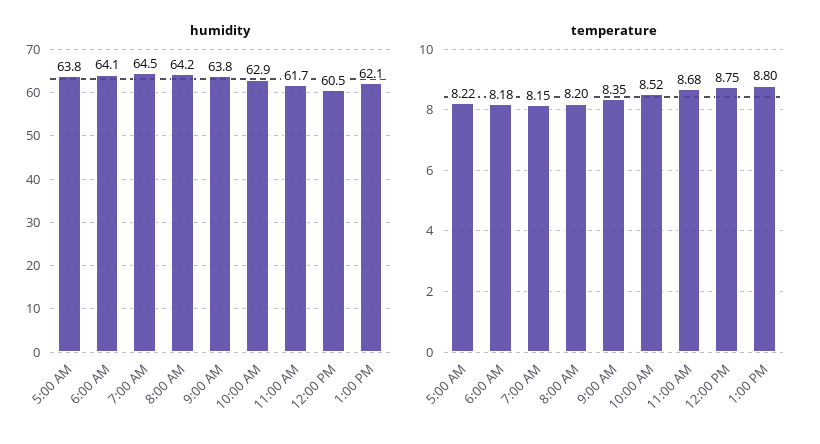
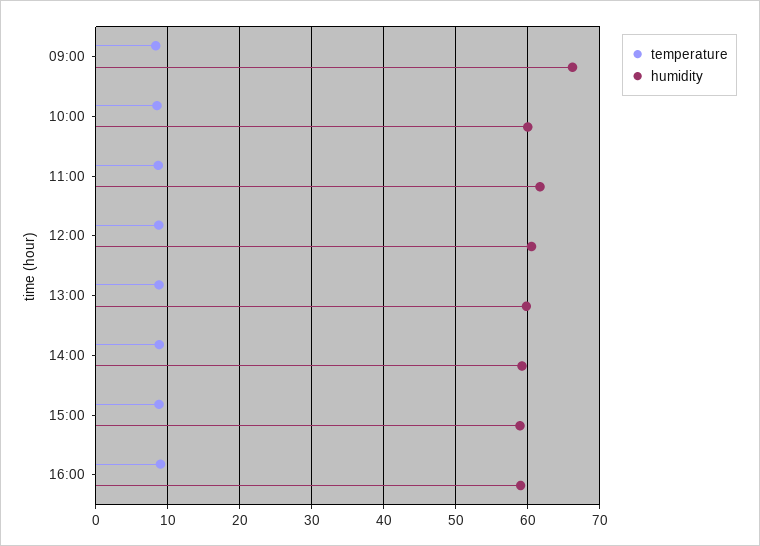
humidity, 5:00 AM: 63.8 -> none
humidity, 6:00 AM: 64.1 -> none
humidity, 7:00 AM: 64.5 -> none
humidity, 8:00 AM: 64.2 -> none
humidity, 9:00 AM: 63.8 -> 66
humidity, 10:00 AM: 62.9 -> 60
humidity, 1:00 PM: 62.1 -> 60
temperature, 5:00 AM: 8.22 -> none
temperature, 6:00 AM: 8.18 -> none
temperature, 7:00 AM: 8.15 -> none
temperature, 8:00 AM: 8.2 -> none
temperature, 14:00: none -> 9
humidity, 14:00: none -> 59
temperature, 15:00: none -> 9
humidity, 15:00: none -> 59
temperature, 16:00: none -> 9
humidity, 16:00: none -> 59

